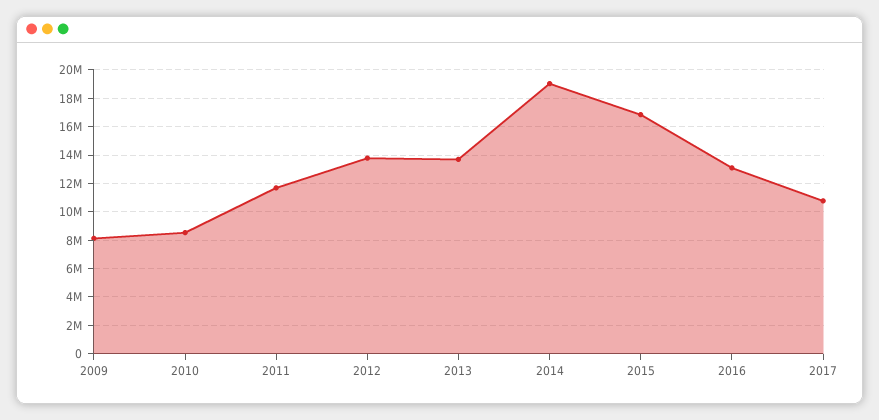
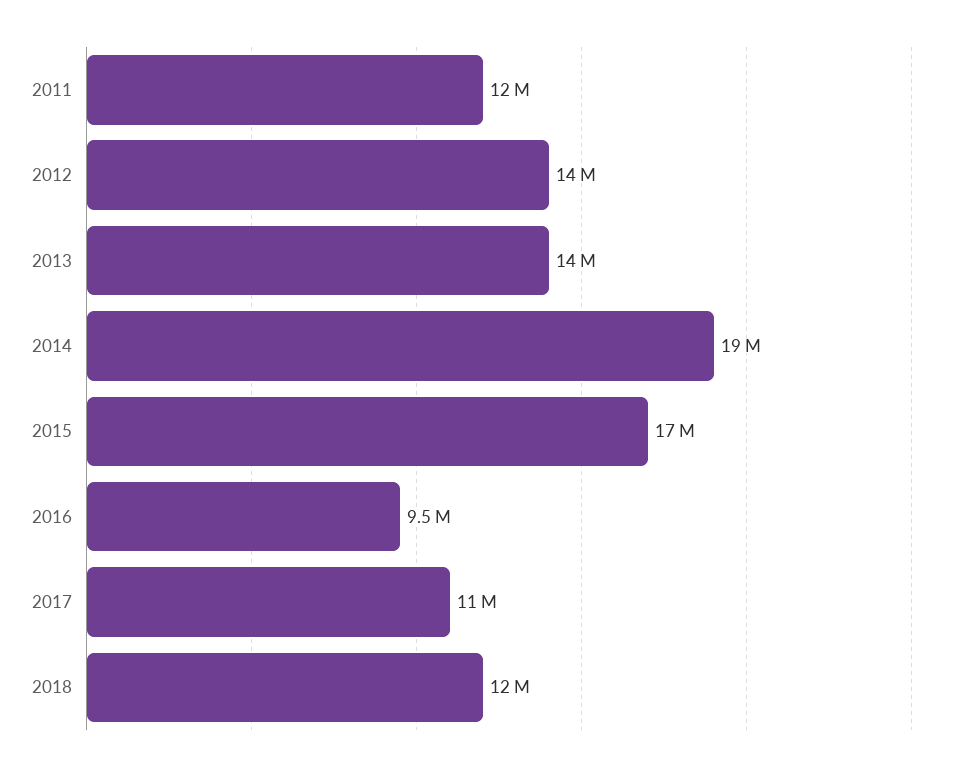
2009: 8000000 -> none
2010: 8500000 -> none
2016: 13000000 -> 9500000
2018: none -> 12000000

